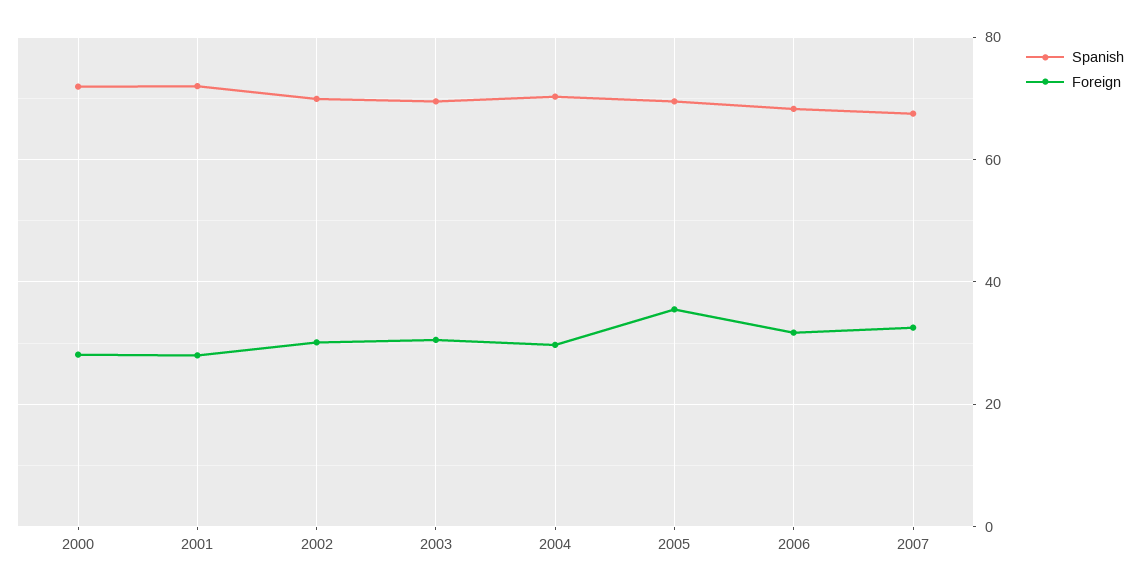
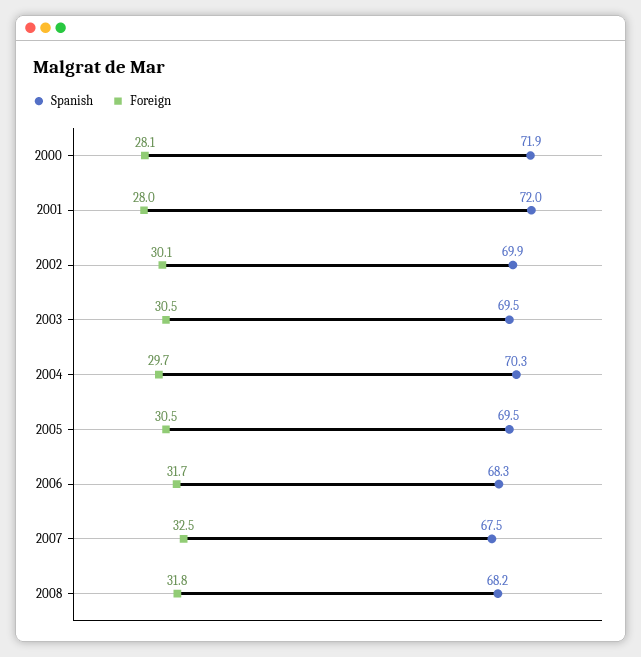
Foreign, 2005: 36 -> 30.5
Spanish, 2008: none -> 68.2
Foreign, 2008: none -> 31.8

